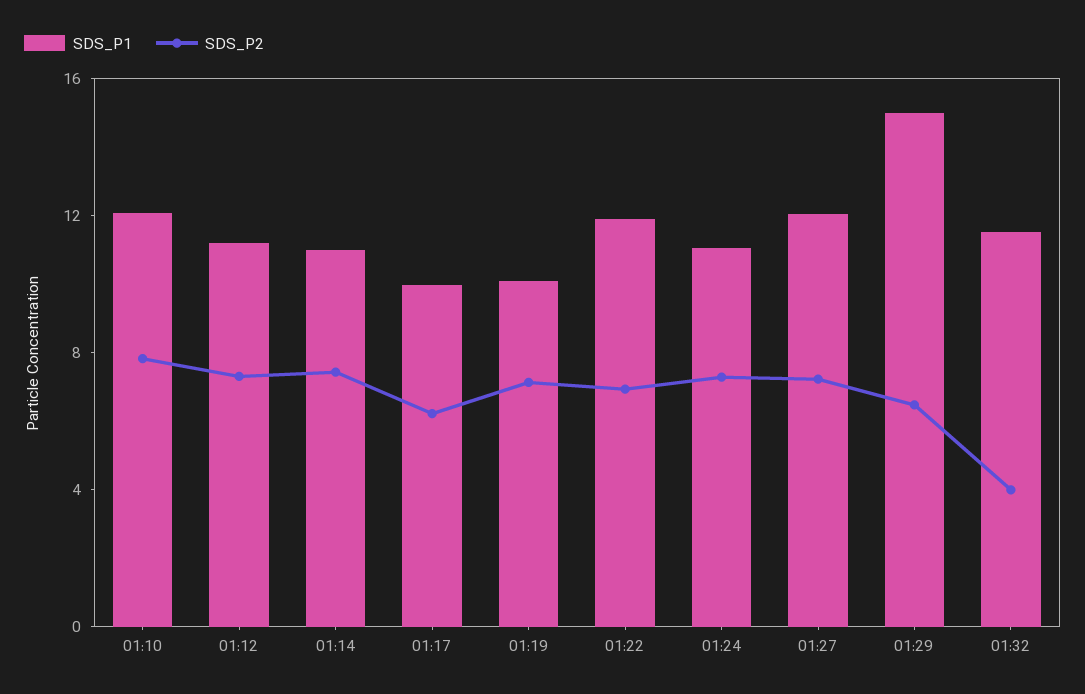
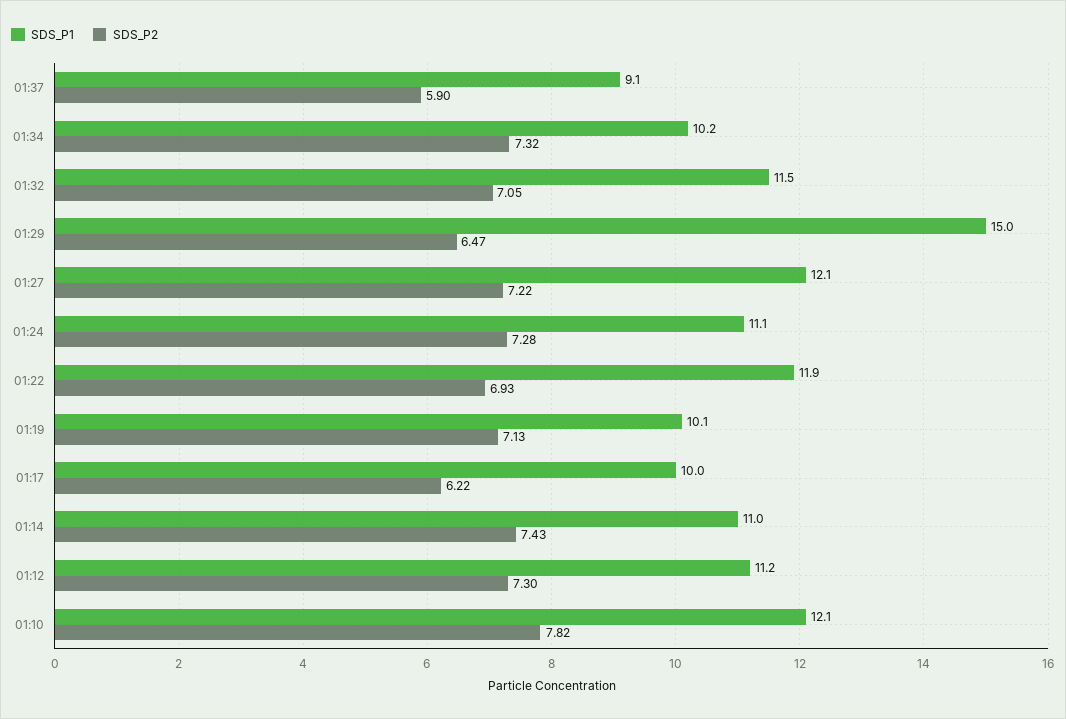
SDS_P2, 01:32: 4 -> 7.05
SDS_P1, 01:37: none -> 9.1
SDS_P2, 01:37: none -> 5.9
SDS_P1, 01:34: none -> 10.2
SDS_P2, 01:34: none -> 7.32

